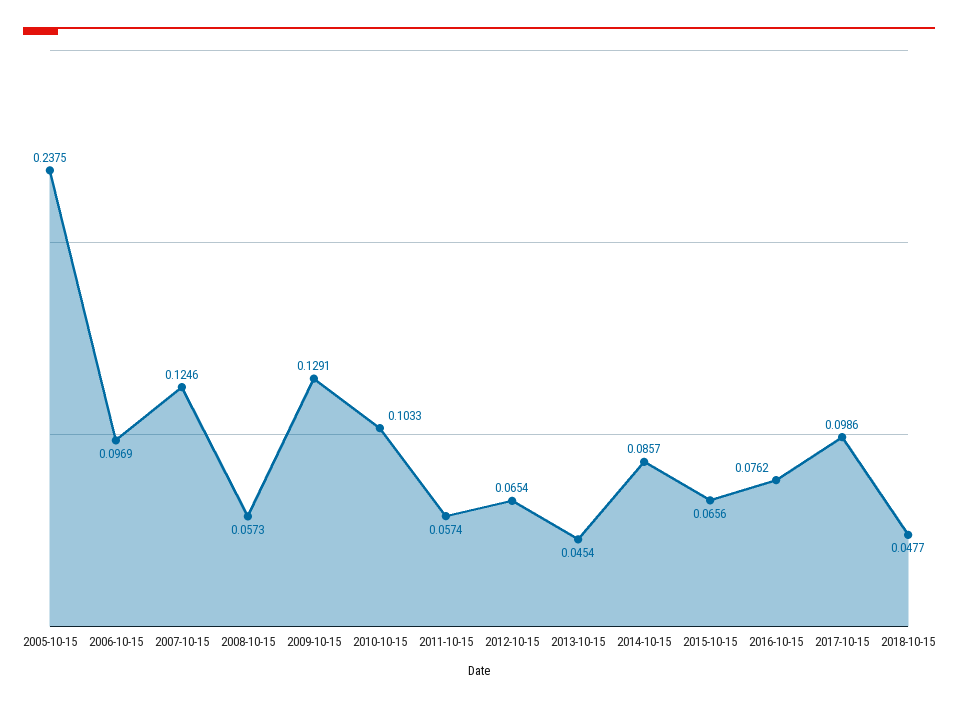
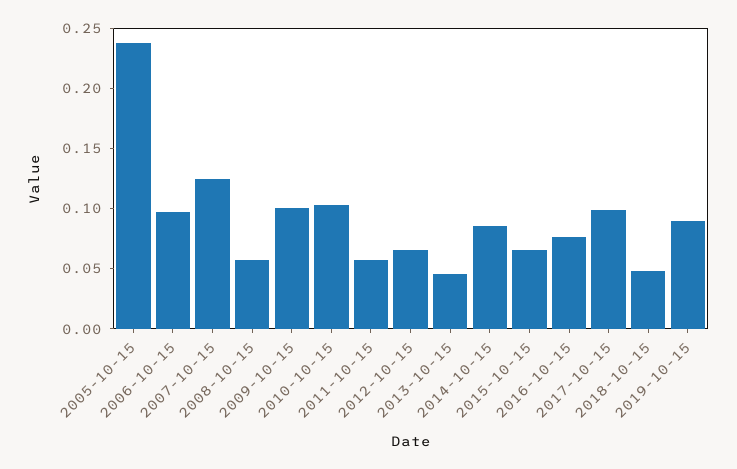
2009-10-15: 0.1291 -> 0.1
2019-10-15: none -> 0.09

